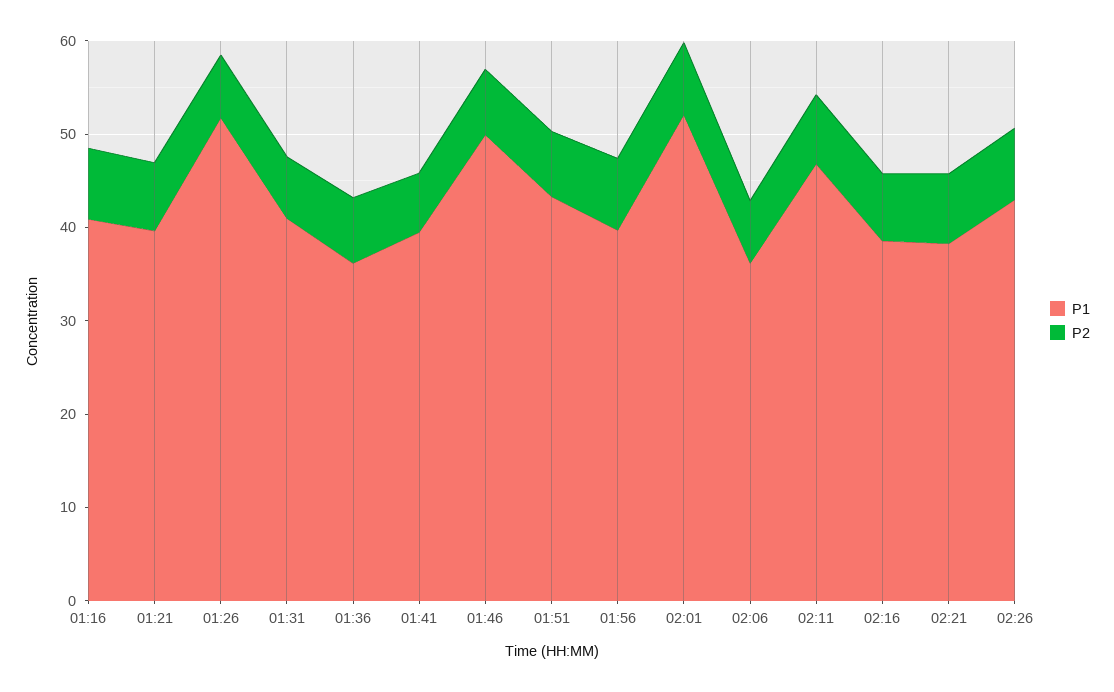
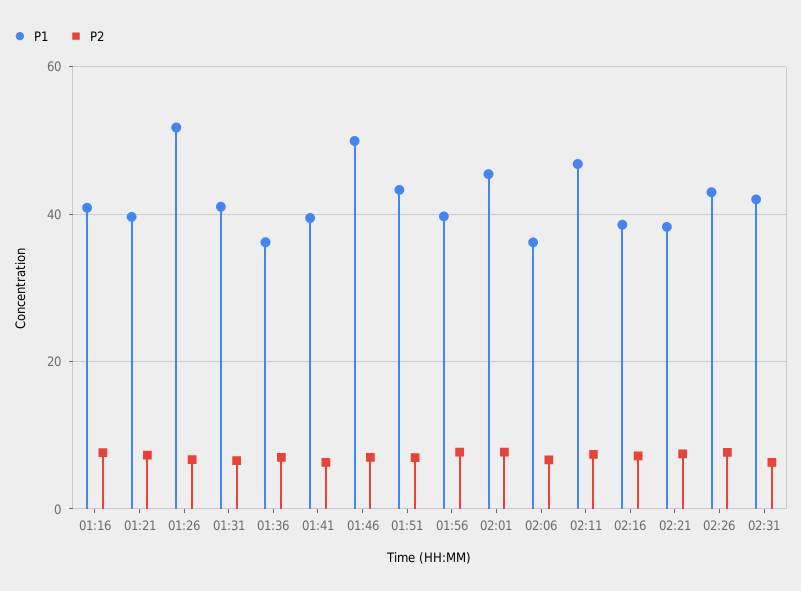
P1, 02:01: 52 -> 46
P1, 02:31: none -> 42
P2, 02:31: none -> 6

